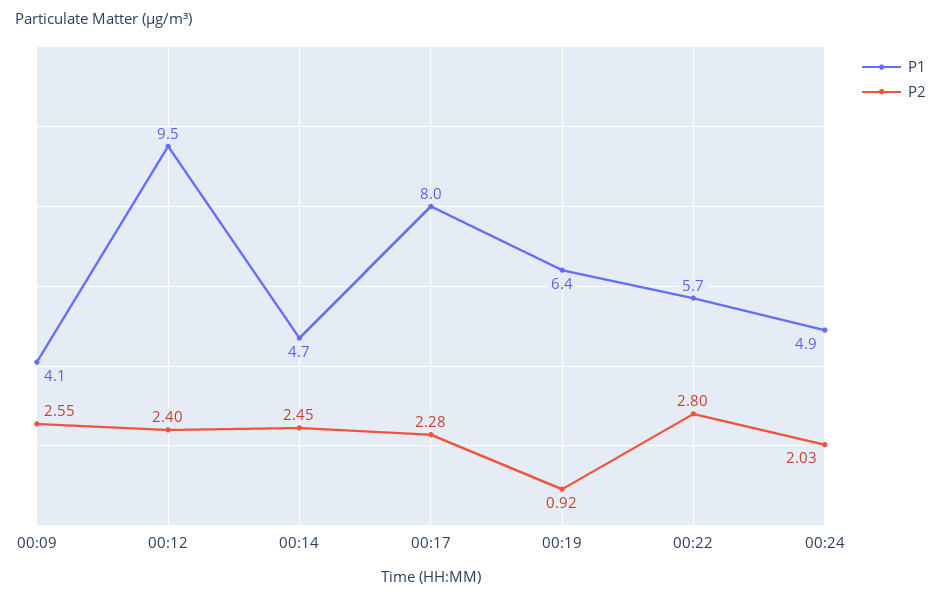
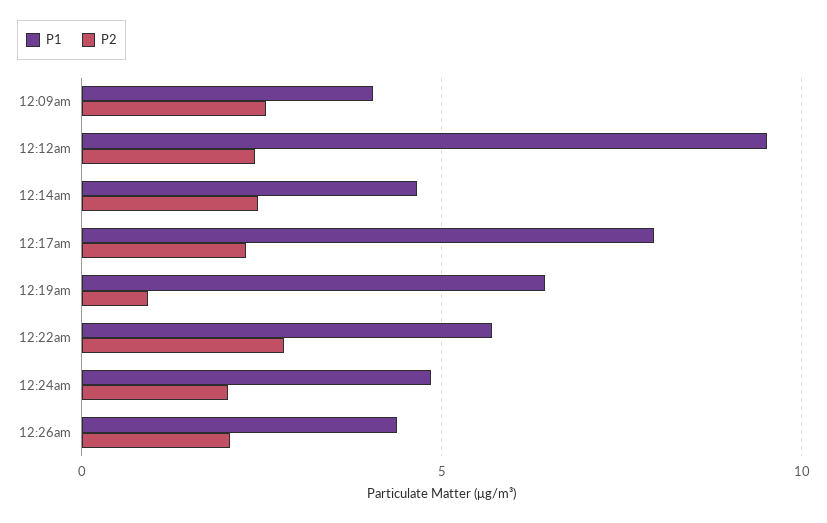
P1, 12:26am: none -> 4.5
P2, 12:26am: none -> 2

